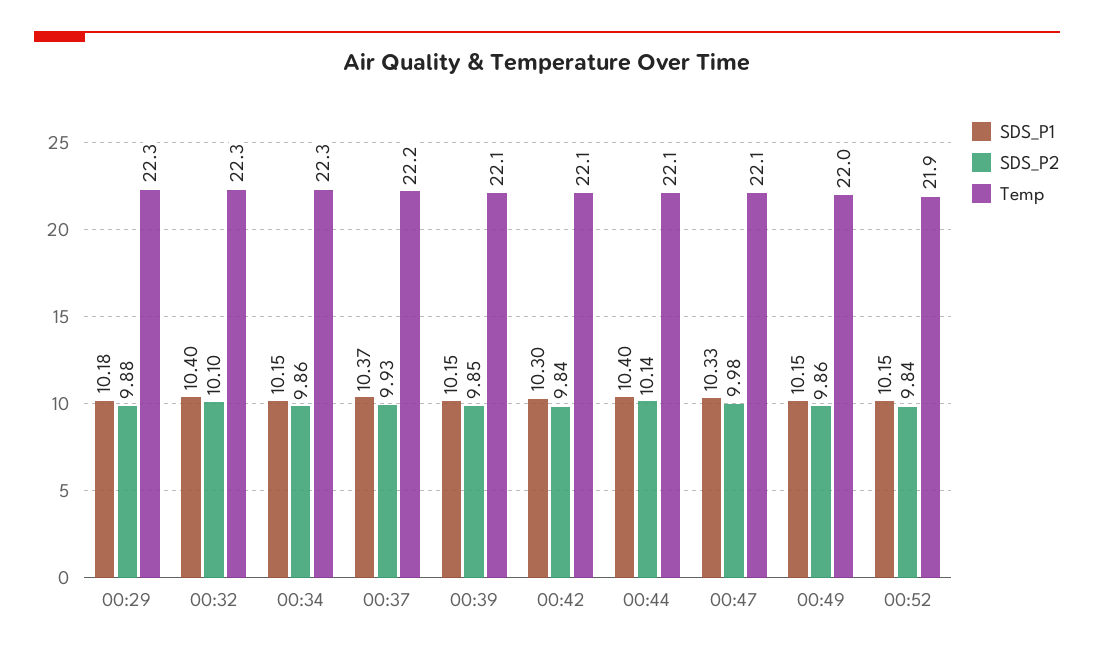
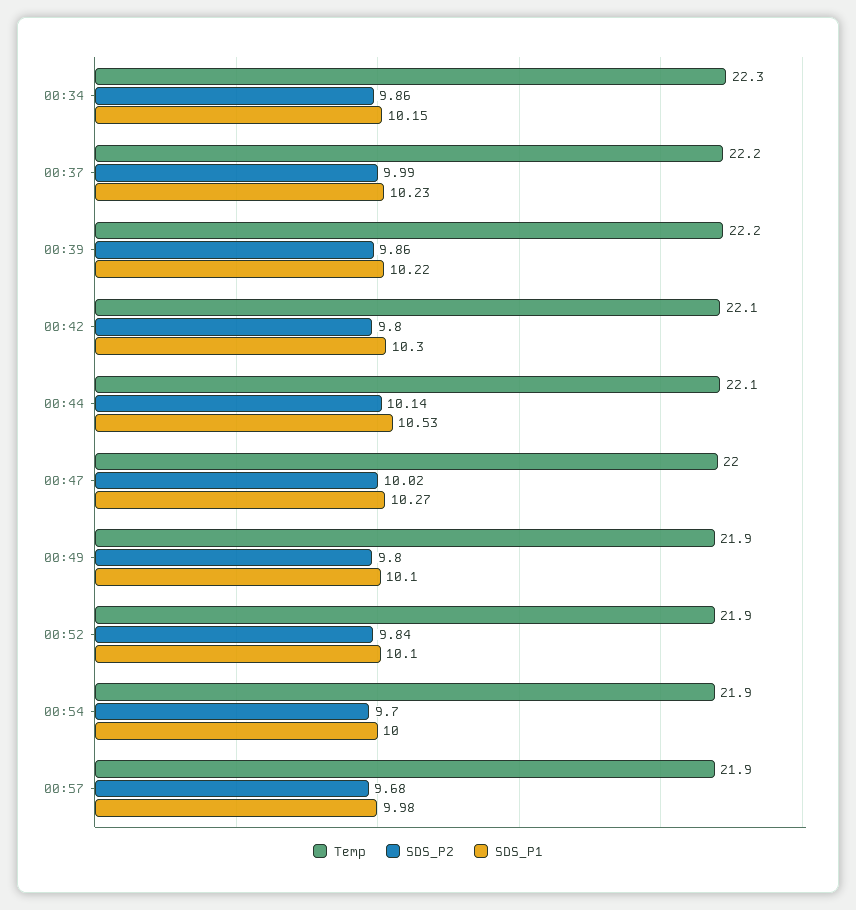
SDS_P1, 00:29: 10.18 -> none
SDS_P2, 00:29: 9.88 -> none
Temp, 00:29: 22.3 -> none
SDS_P1, 00:32: 10.4 -> none
SDS_P2, 00:32: 10.1 -> none
Temp, 00:32: 22.3 -> none
SDS_P1, 00:37: 10.37 -> 10.23
SDS_P2, 00:37: 9.93 -> 9.99
SDS_P1, 00:39: 10.15 -> 10.22
SDS_P2, 00:39: 9.85 -> 9.86
Temp, 00:39: 22.1 -> 22.2
SDS_P2, 00:42: 9.84 -> 9.8
SDS_P1, 00:44: 10.4 -> 10.53
SDS_P1, 00:47: 10.33 -> 10.27
SDS_P2, 00:47: 9.98 -> 10.02
Temp, 00:47: 22.1 -> 22
SDS_P1, 00:49: 10.15 -> 10.1
SDS_P2, 00:49: 9.86 -> 9.8
Temp, 00:49: 22 -> 21.9
SDS_P1, 00:52: 10.15 -> 10.1
Temp, 00:54: none -> 21.9
SDS_P2, 00:54: none -> 9.7
SDS_P1, 00:54: none -> 10
Temp, 00:57: none -> 21.9
SDS_P2, 00:57: none -> 9.68
SDS_P1, 00:57: none -> 9.98

